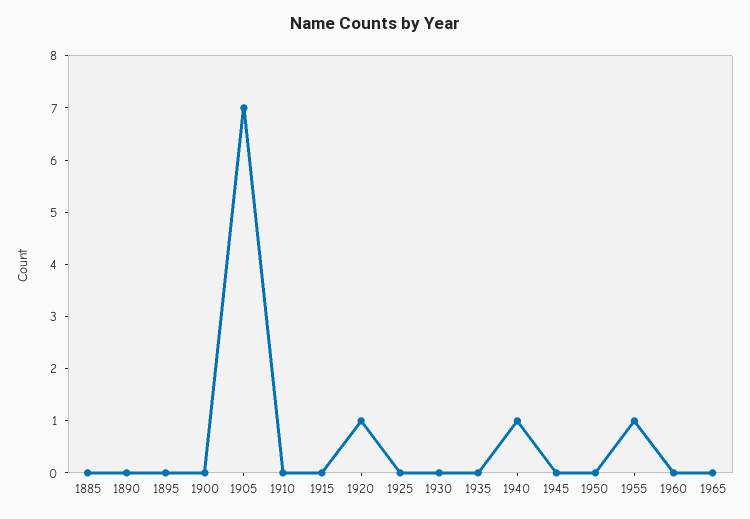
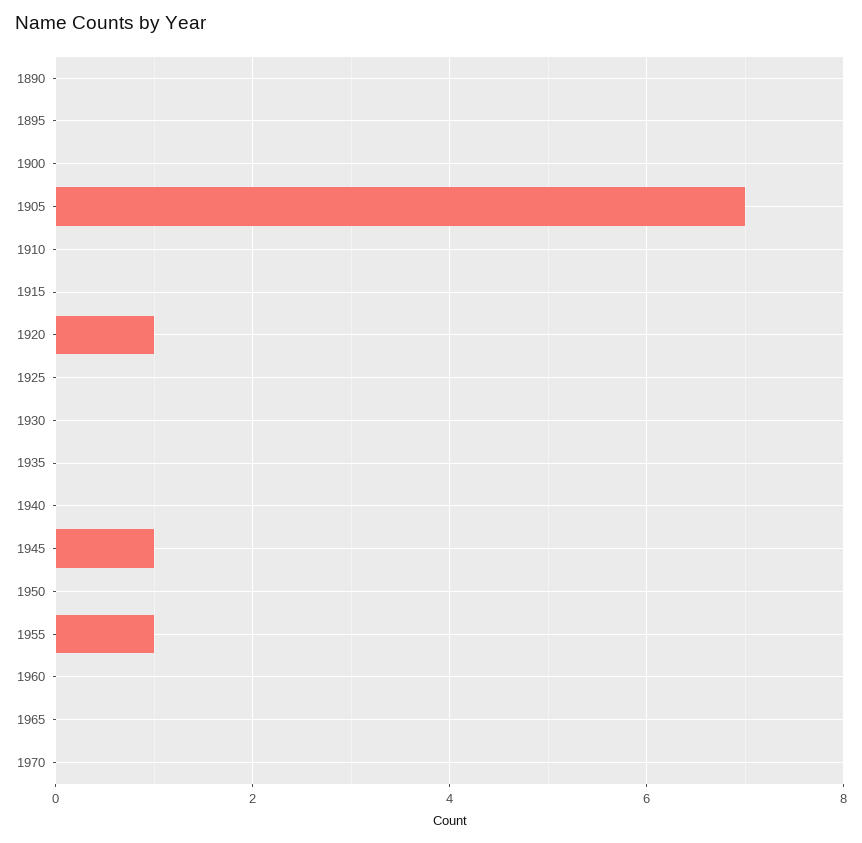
1885: 0 -> none
1940: 1 -> 0
1945: 0 -> 1
1970: none -> 0

